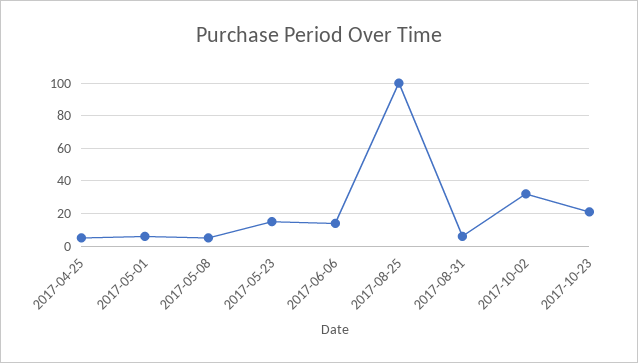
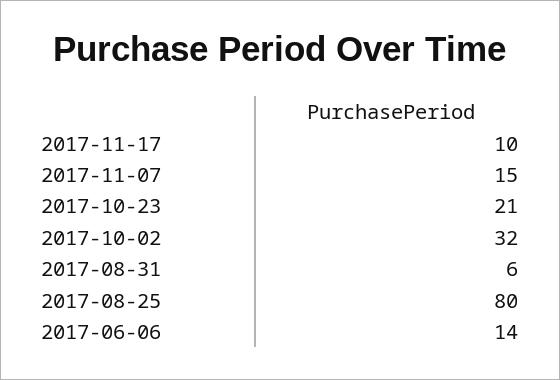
2017-04-25: 5 -> none
2017-05-01: 5 -> none
2017-05-08: 5 -> none
2017-05-23: 15 -> none
2017-08-25: 100 -> 80
2017-11-17: none -> 10
2017-11-07: none -> 15

